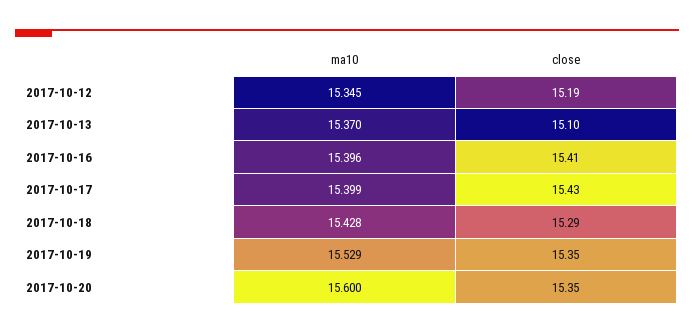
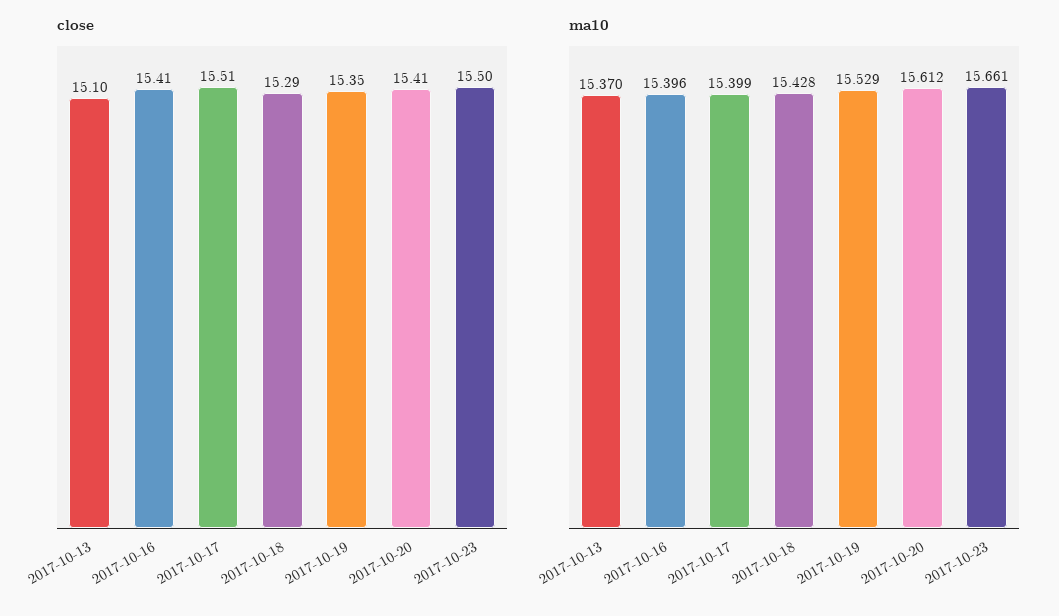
ma10, 2017-10-12: 15.345 -> none
close, 2017-10-12: 15.19 -> none
close, 2017-10-17: 15.43 -> 15.51
ma10, 2017-10-20: 15.6 -> 15.612
close, 2017-10-20: 15.35 -> 15.41
close, 2017-10-23: none -> 15.5
ma10, 2017-10-23: none -> 15.661

